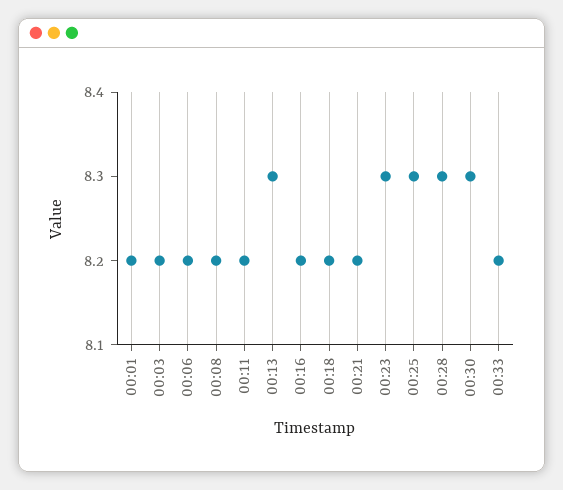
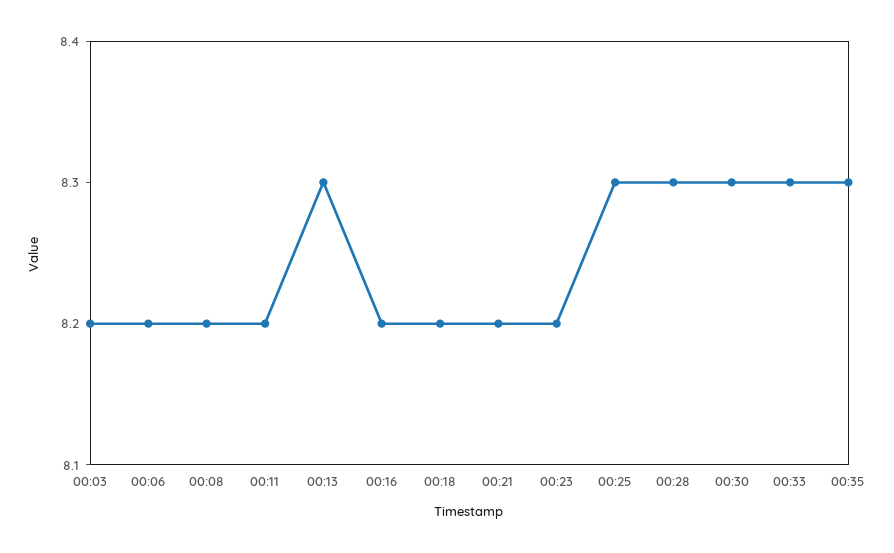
00:01: 8.2 -> none
00:23: 8.3 -> 8.2
00:33: 8.2 -> 8.3
00:35: none -> 8.3

